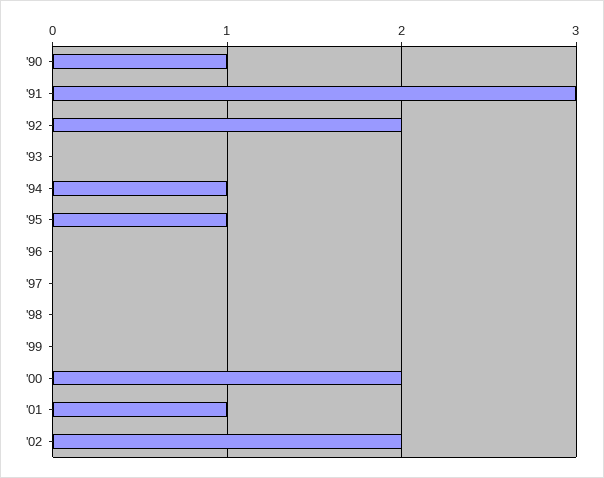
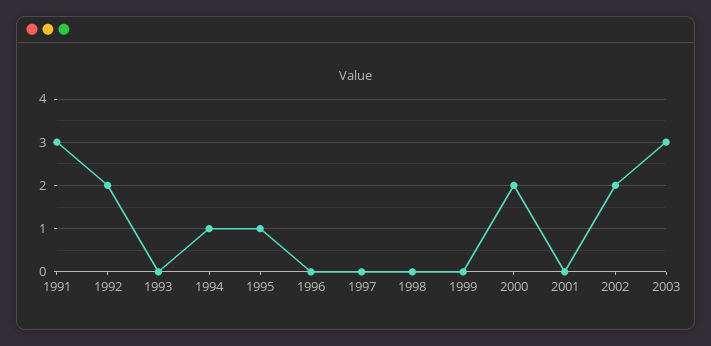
'90: 1 -> none
'01: 1 -> 0
2003: none -> 3

